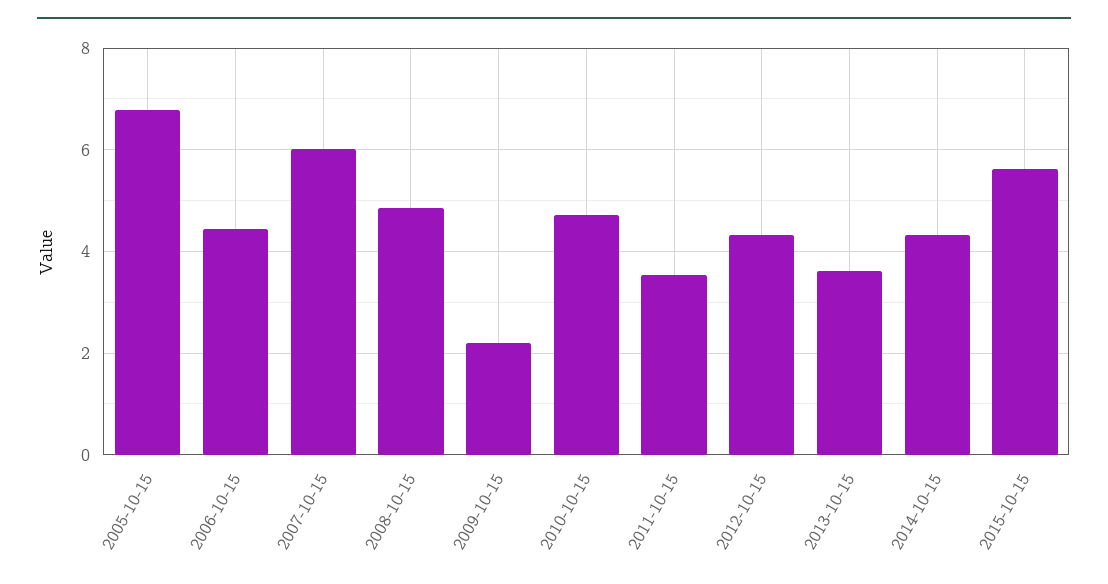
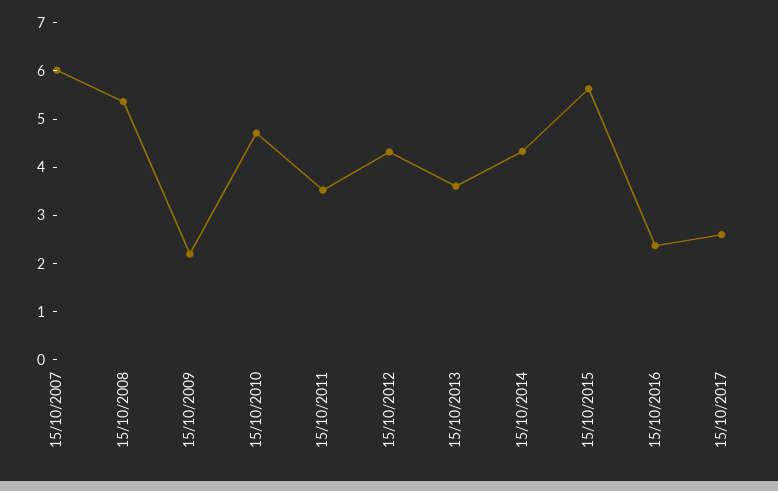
2005-10-15: 6.8 -> none
2006-10-15: 4.4 -> none
2008-10-15: 4.8 -> 5.4
15/10/2016: none -> 2.4
15/10/2017: none -> 2.6

